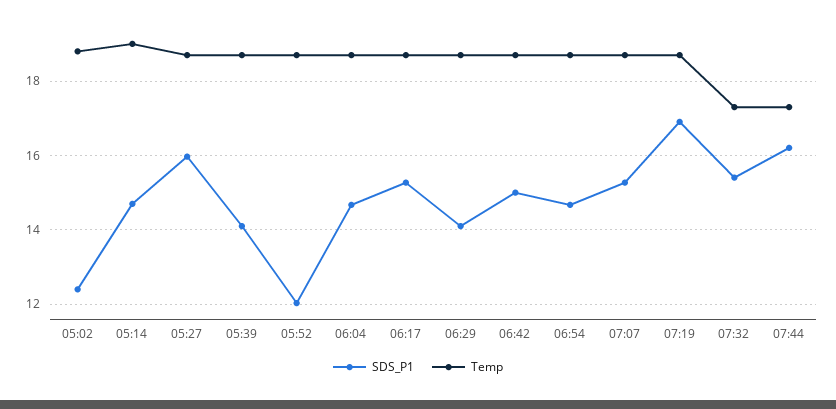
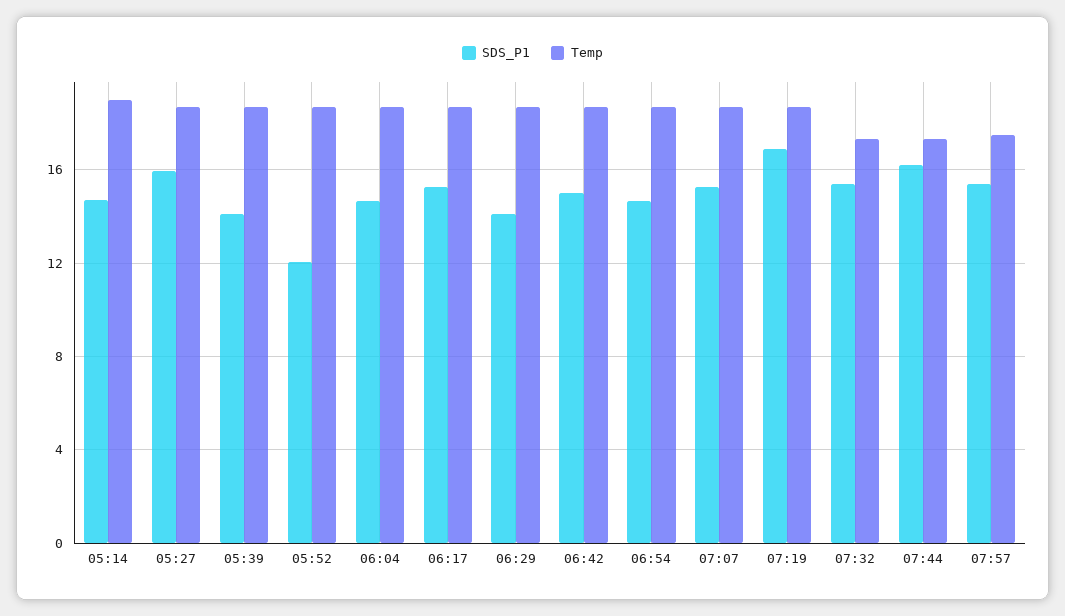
SDS_P1, 05:02: 12.4 -> none
Temp, 05:02: 18.8 -> none
SDS_P1, 07:57: none -> 15.5
Temp, 07:57: none -> 17.5

